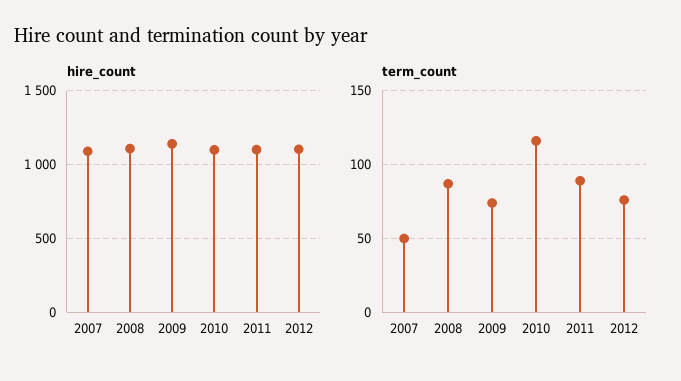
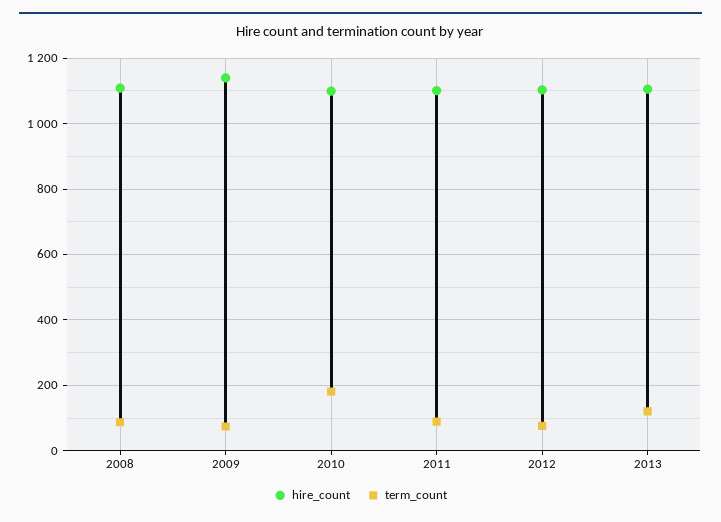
hire_count, 2007: 1100 -> none
term_count, 2007: 50 -> none
term_count, 2010: 115 -> 180
hire_count, 2013: none -> 1100
term_count, 2013: none -> 120

